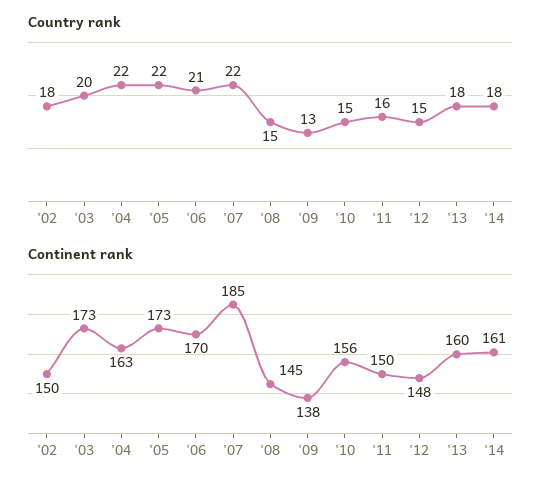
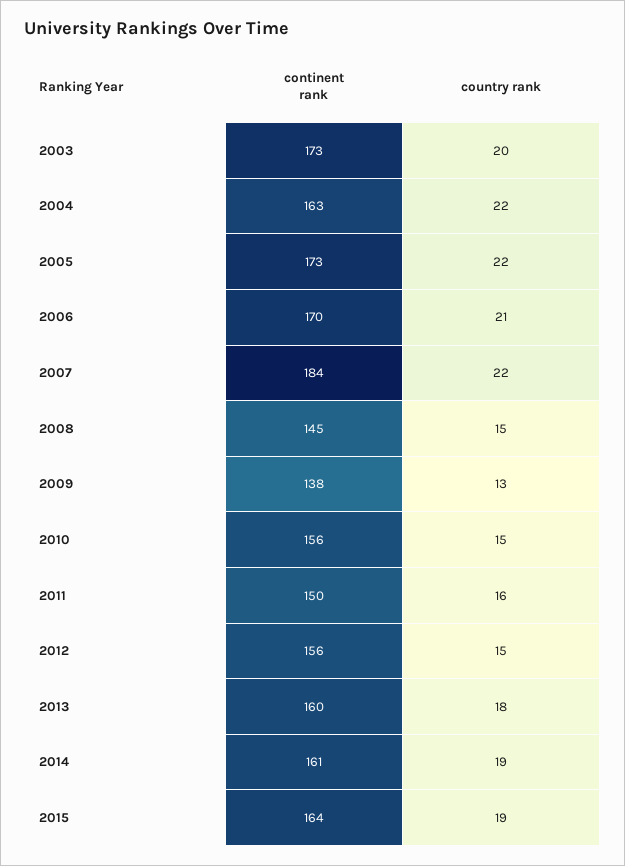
Country rank, '02: 18 -> none
Country rank, '14: 18 -> 19
Continent rank, '02: 150 -> none
Continent rank, '07: 185 -> 184
Continent rank, '12: 148 -> 156
Continent rank, 2015: none -> 164
Country rank, 2015: none -> 19

